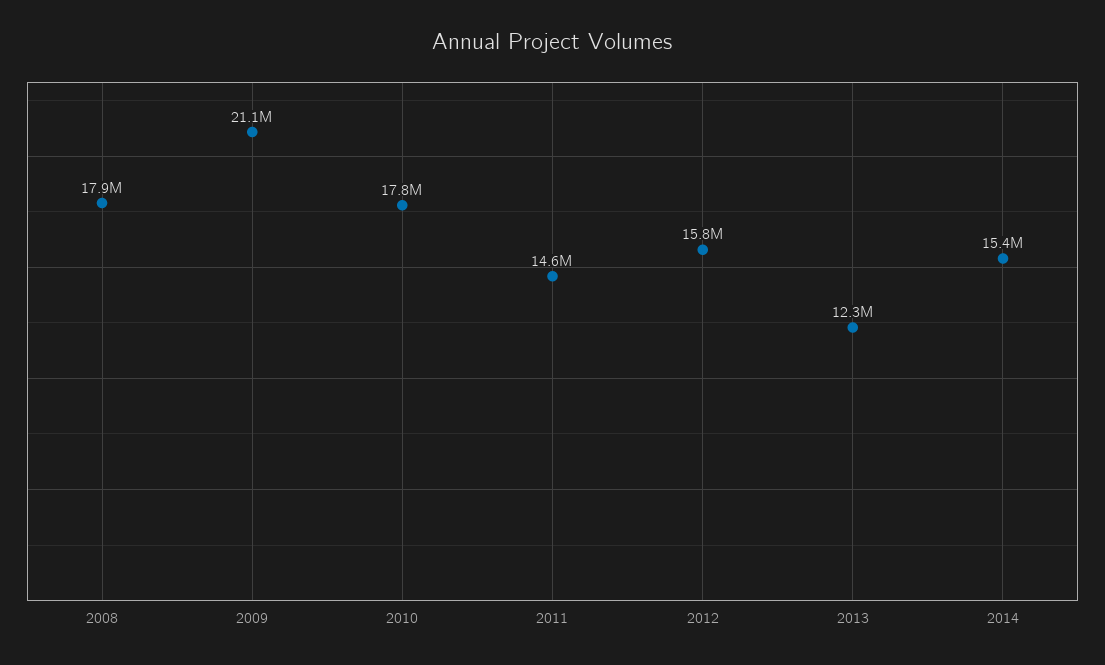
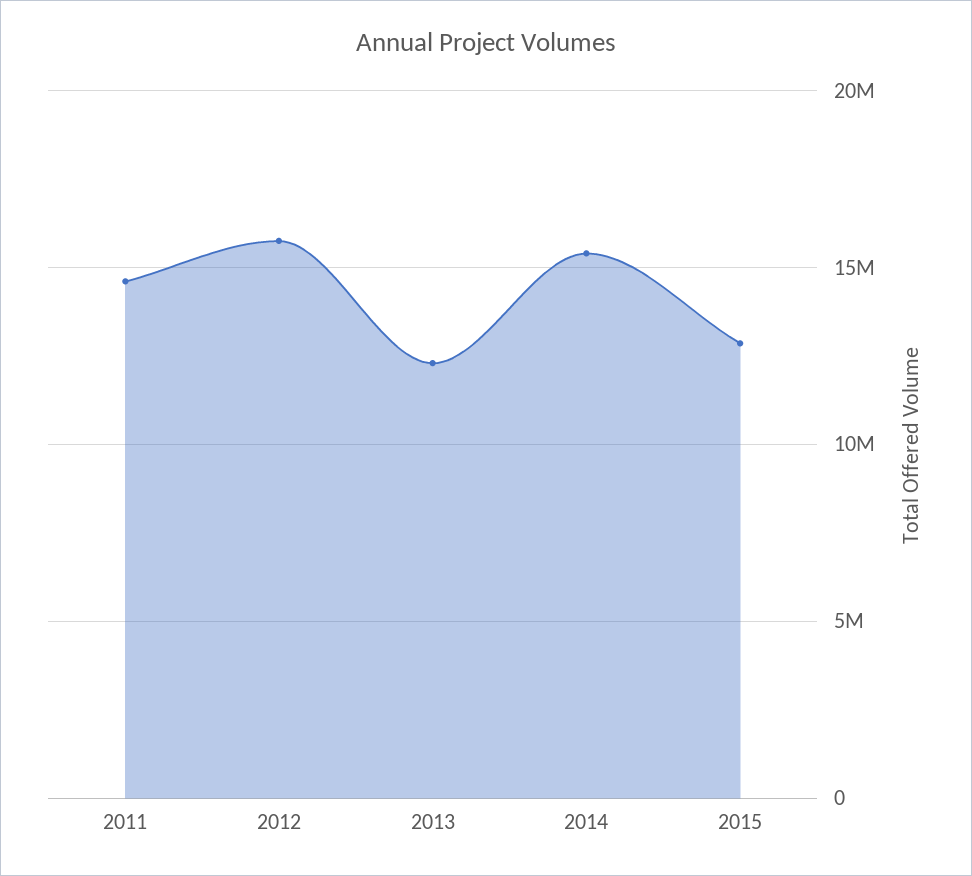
2008: 17900000 -> none
2009: 21100000 -> none
2010: 17800000 -> none
2015: none -> 13000000

